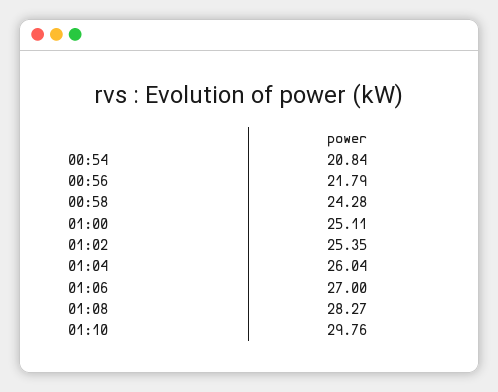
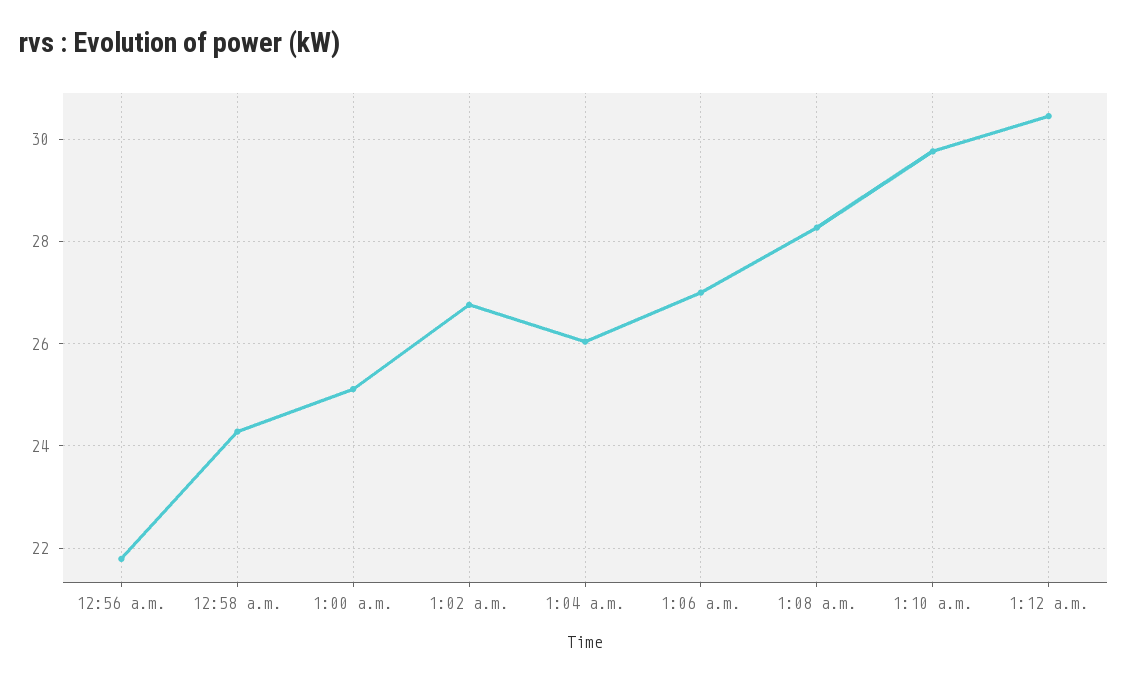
00:54: 20.84 -> none
01:02: 25.35 -> 26.8
1:12 a.m.: none -> 30.4

